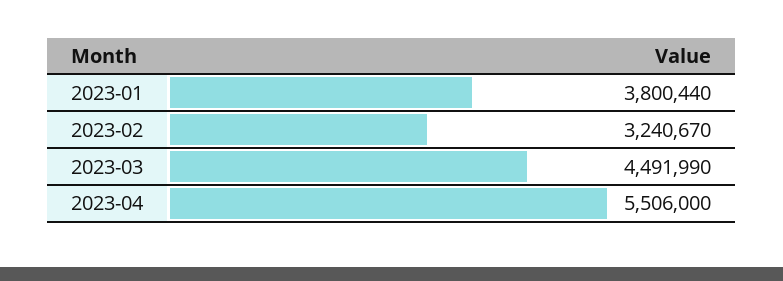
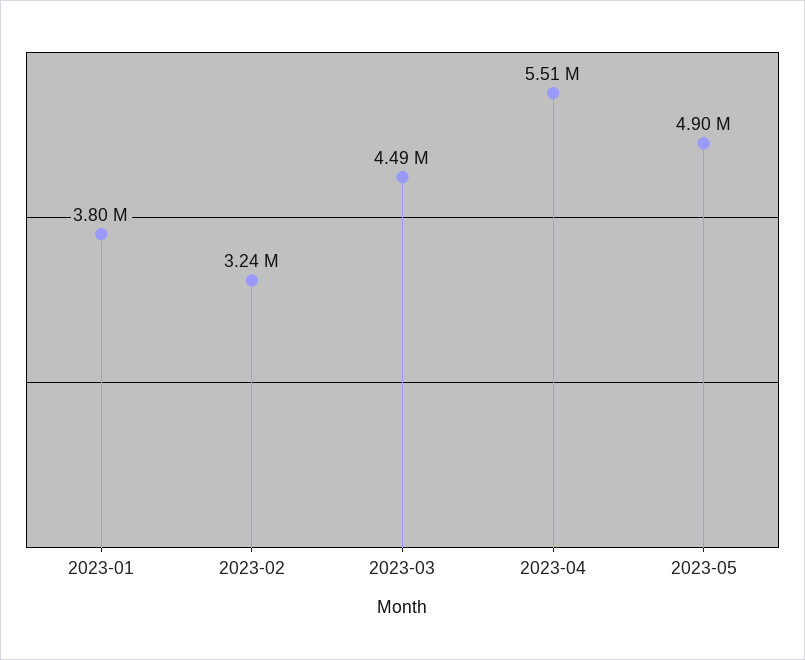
2023-05: none -> 4900000

